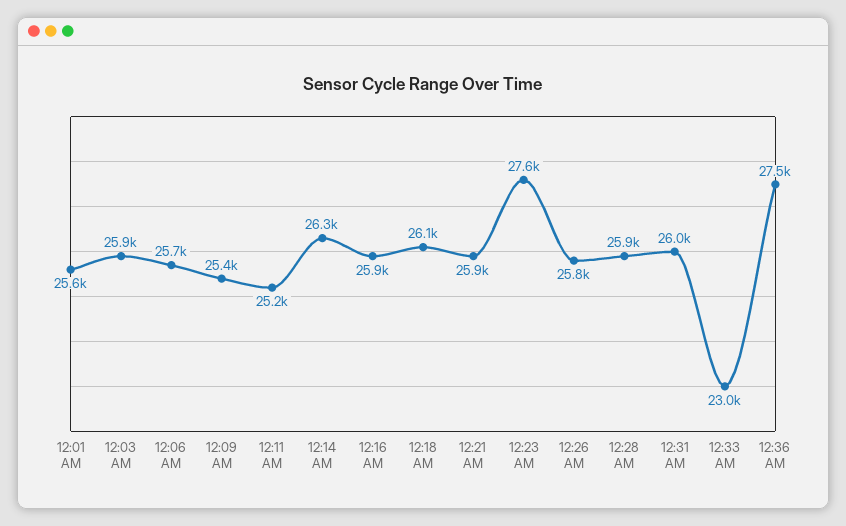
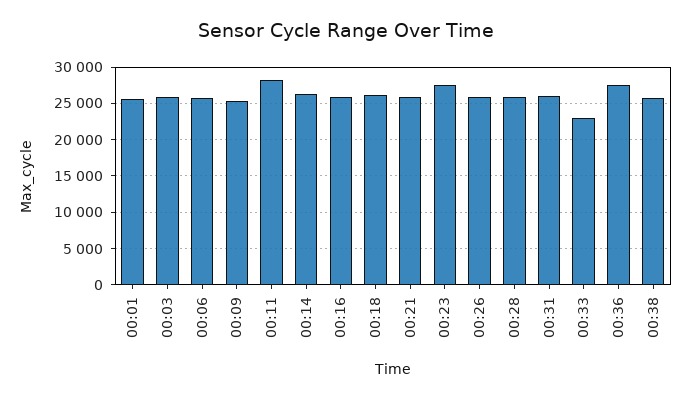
12:11 AM: 25200 -> 28000
00:38: none -> 26000

